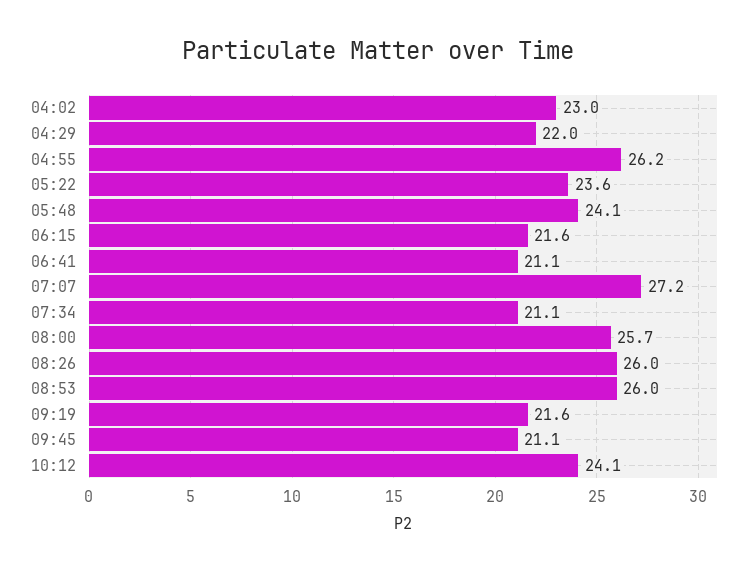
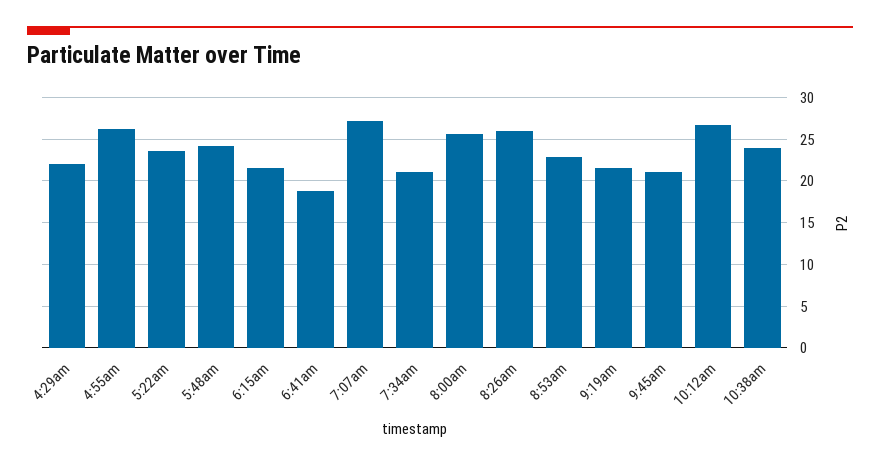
04:02: 23 -> none
06:41: 21.1 -> 19
08:53: 26 -> 23
10:12: 24.1 -> 27
10:38am: none -> 24

